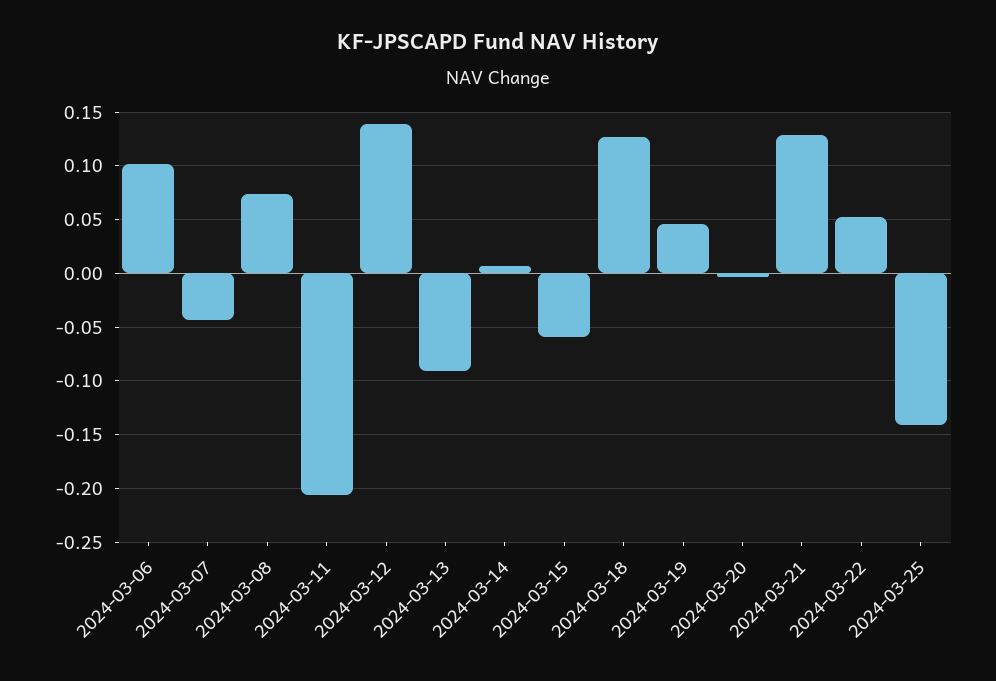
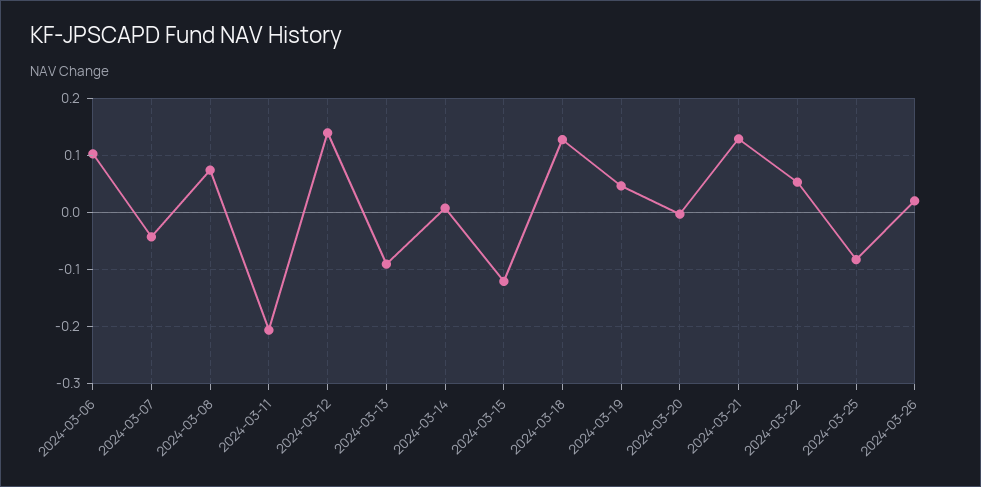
2024-03-15: -0.06 -> -0.12
2024-03-25: -0.14 -> -0.08
2024-03-26: none -> 0.02

